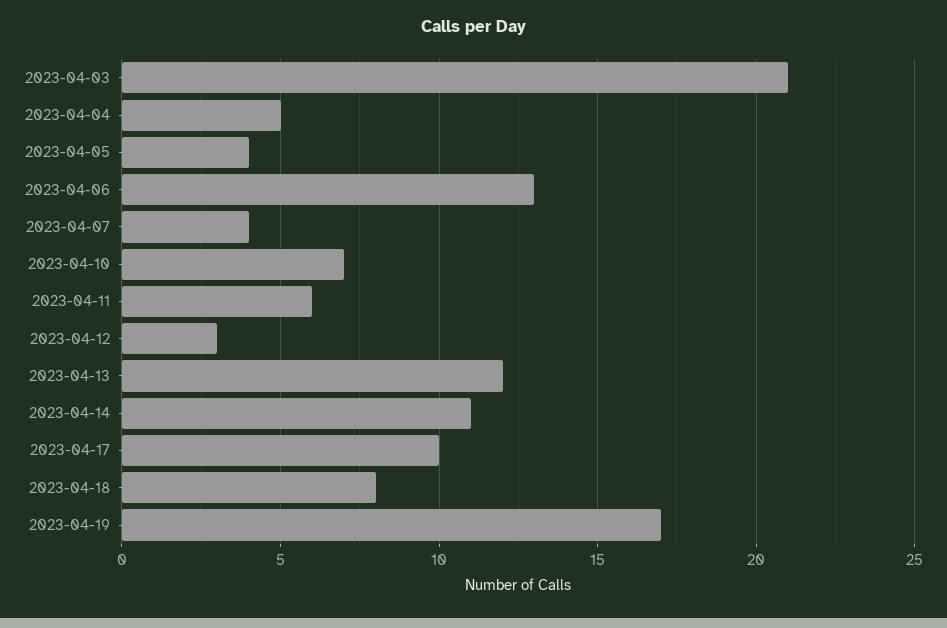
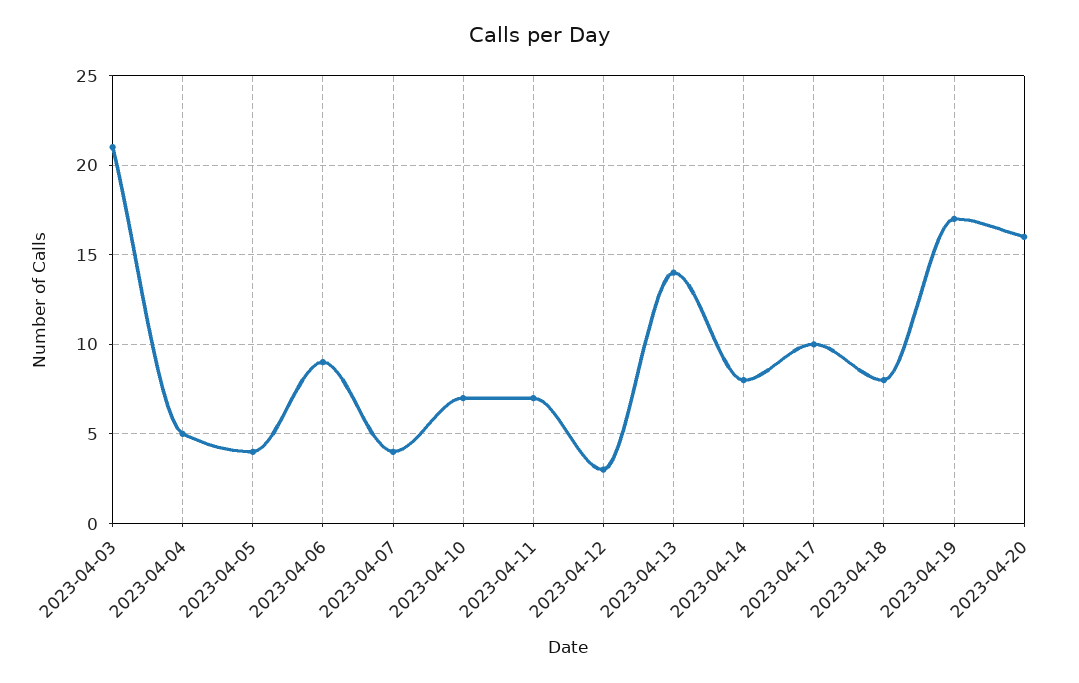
2023-04-06: 13 -> 9
2023-04-11: 6 -> 7
2023-04-13: 12 -> 14
2023-04-14: 11 -> 8
2023-04-20: none -> 16

